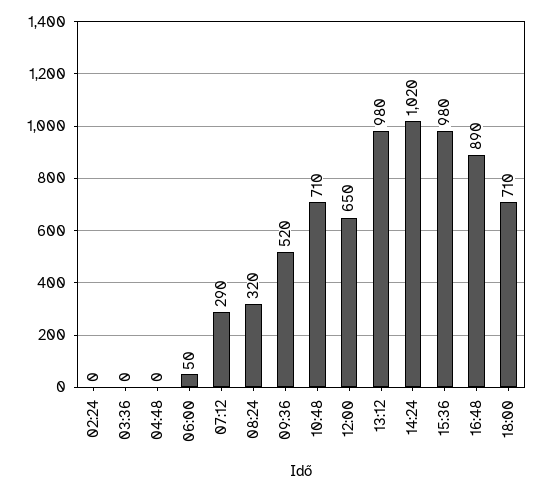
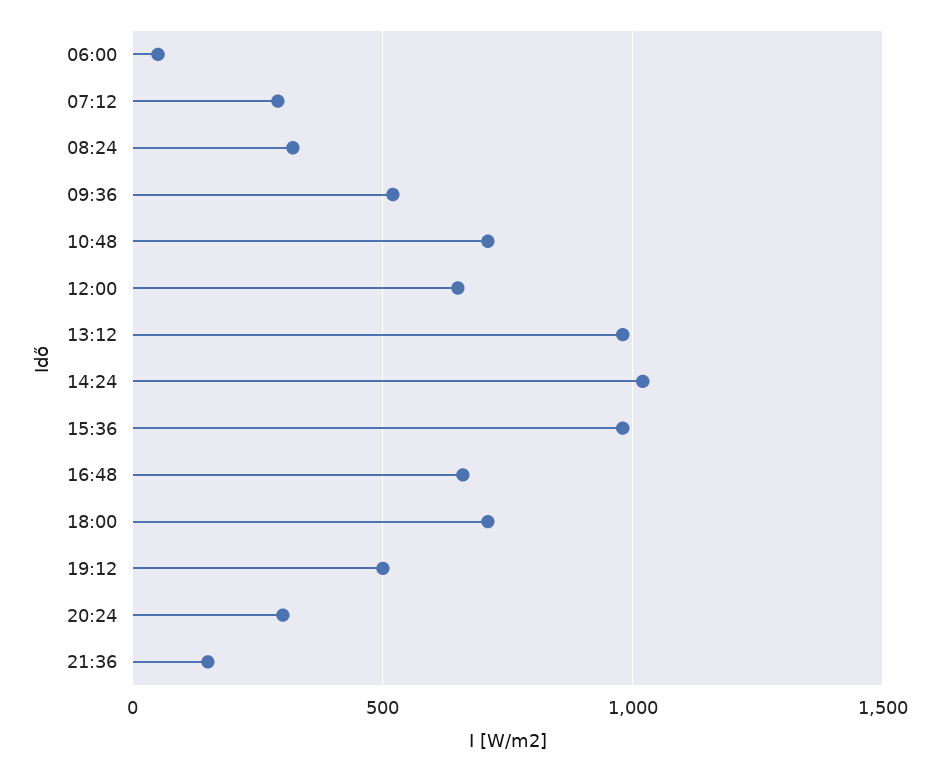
02:24: 0 -> none
03:36: 0 -> none
04:48: 0 -> none
16:48: 890 -> 650
19:12: none -> 500
20:24: none -> 300
21:36: none -> 150

